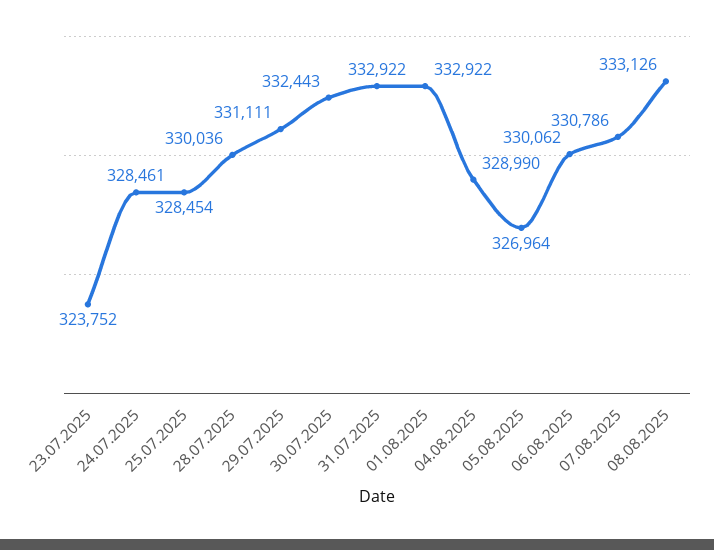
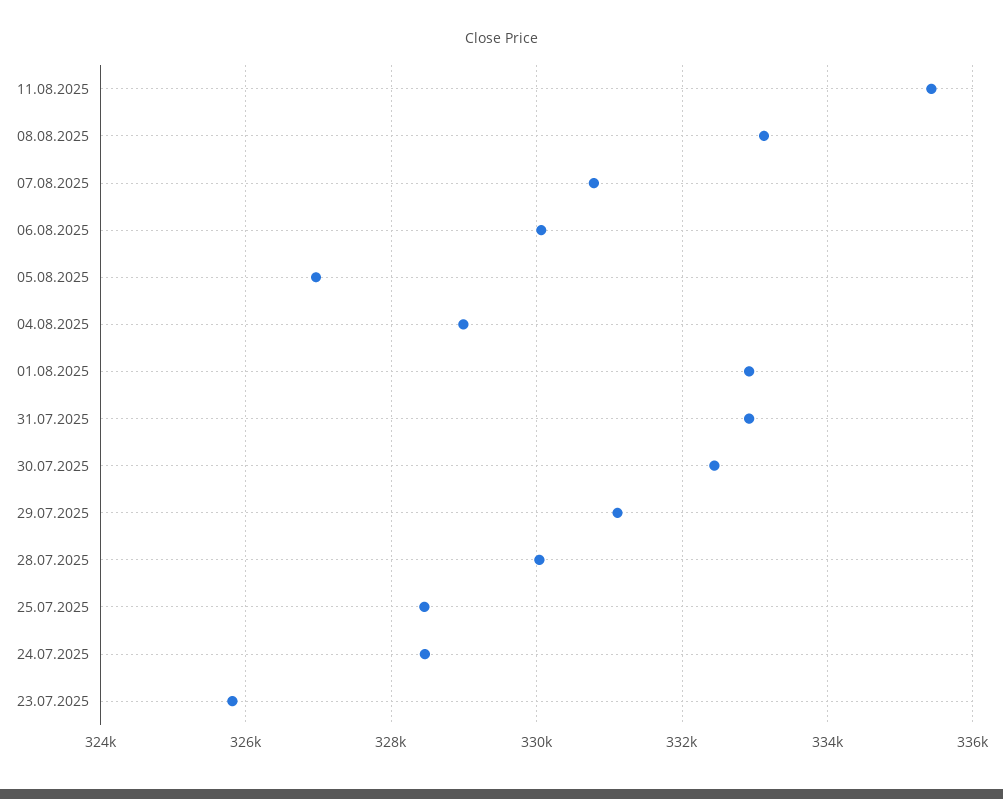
23.07.2025: 323752 -> 325800
11.08.2025: none -> 335400

